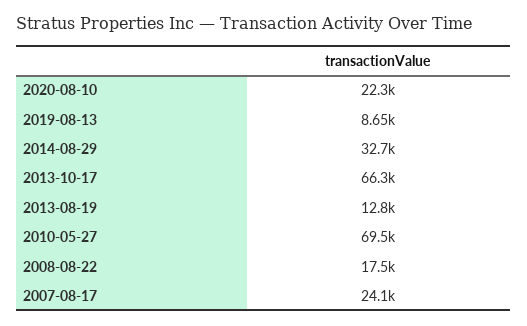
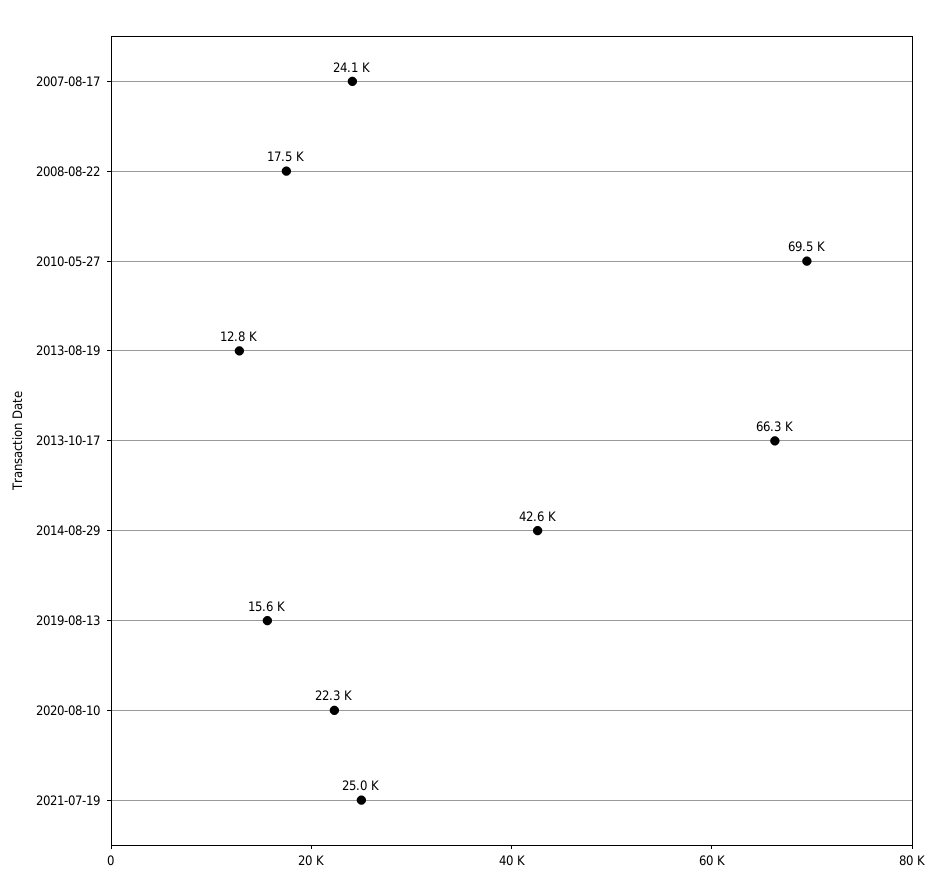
2019-08-13: 8650 -> 15600
2014-08-29: 32700 -> 42600
2021-07-19: none -> 25000

